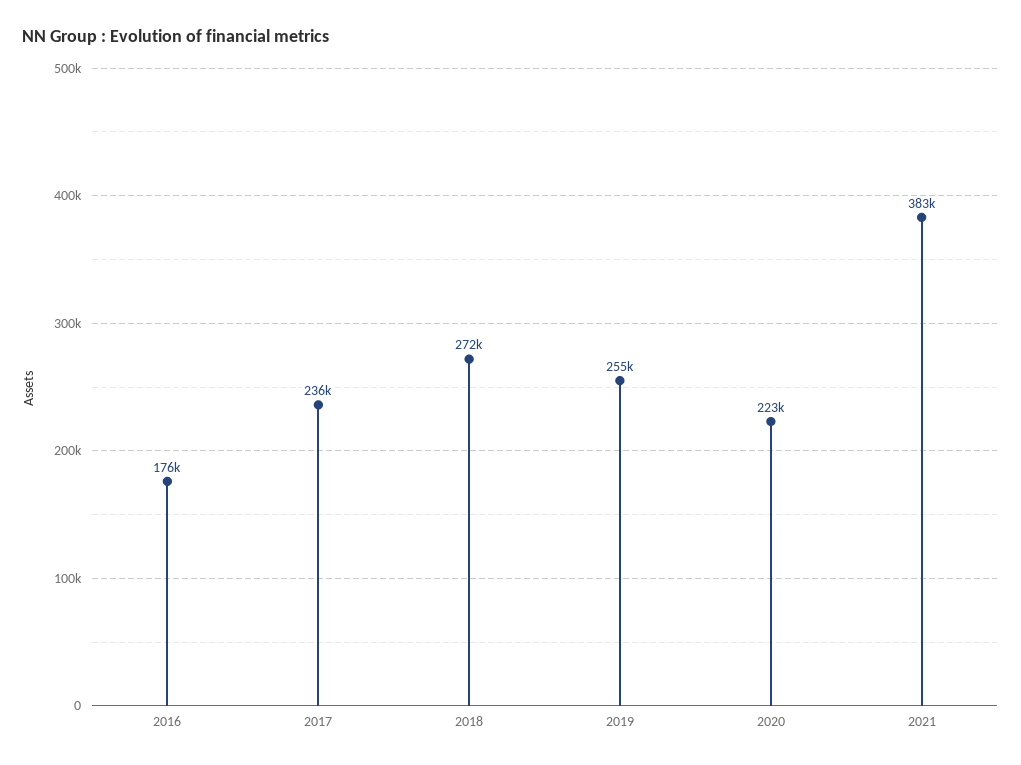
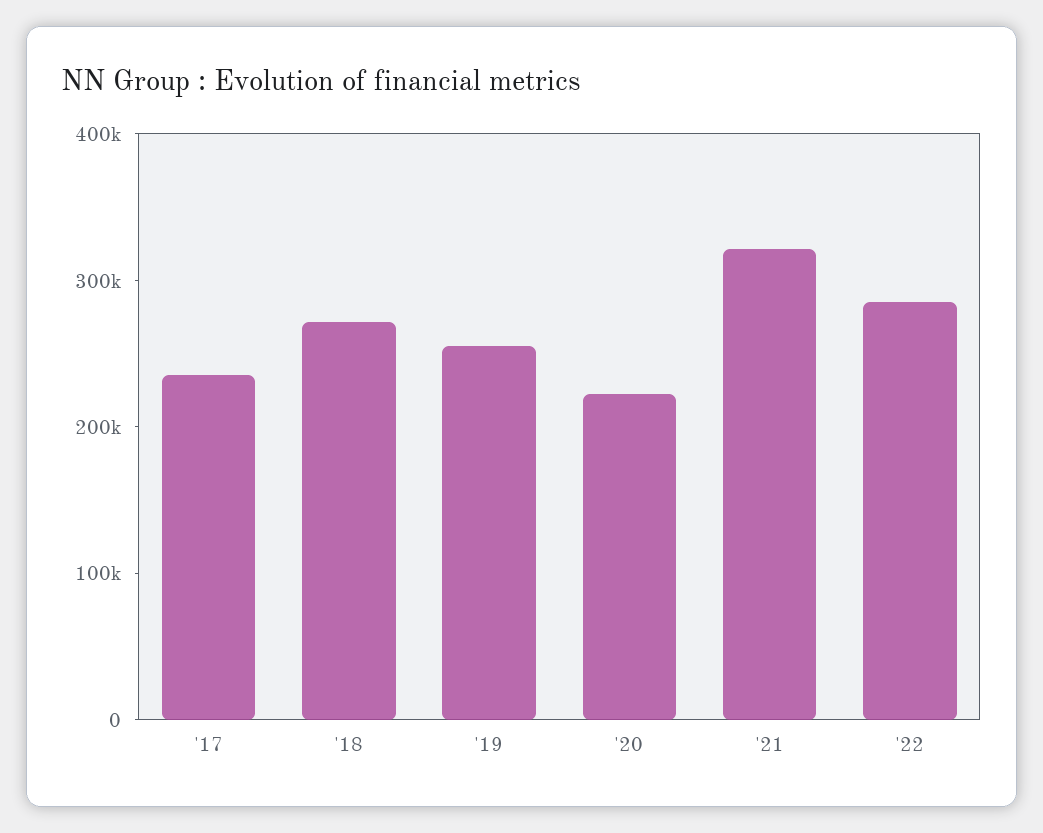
2016: 176000 -> none
2021: 383000 -> 320000
'22: none -> 280000

